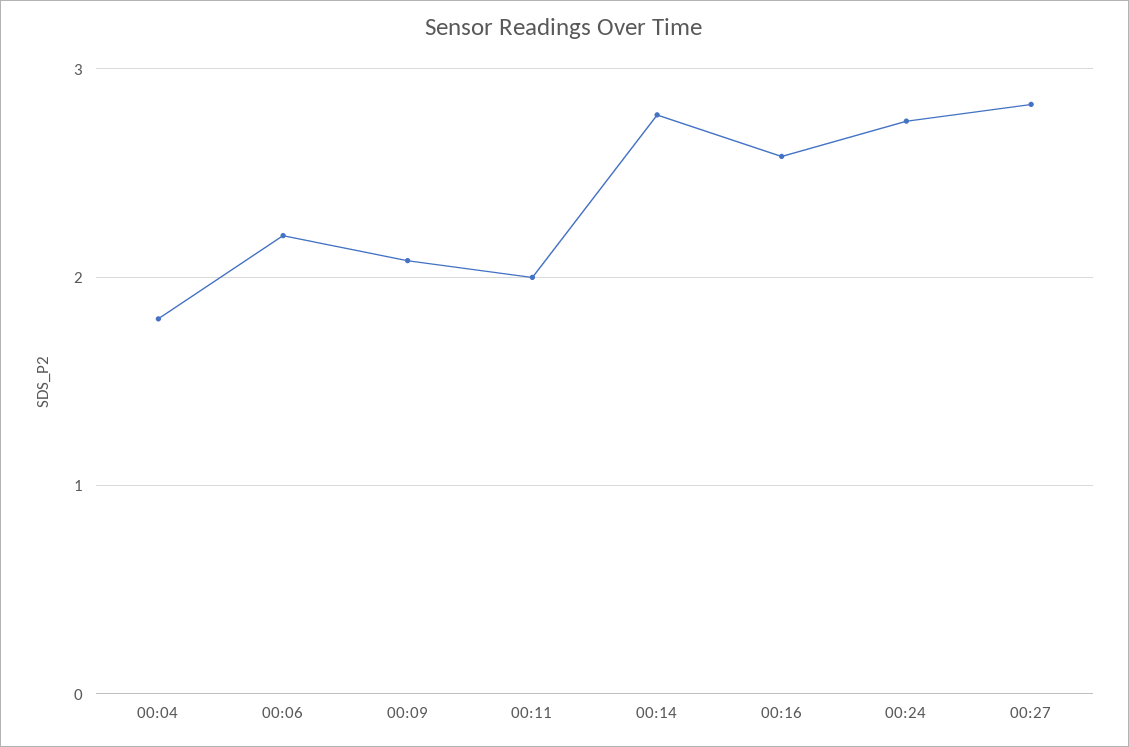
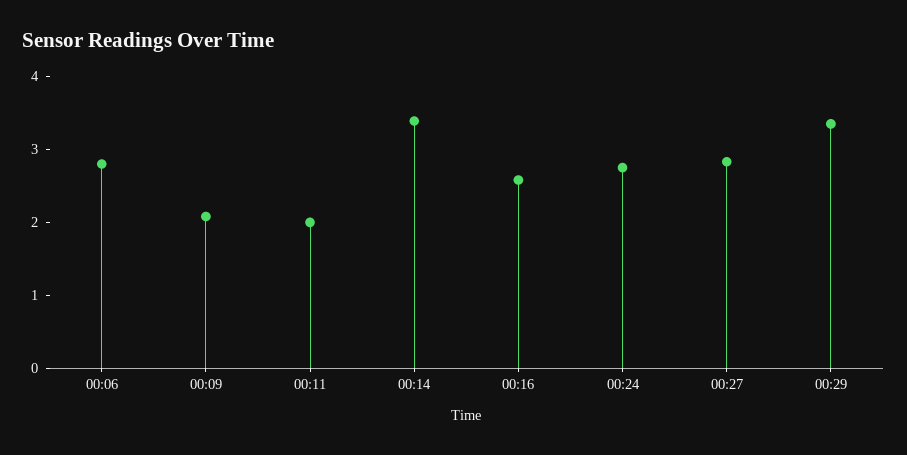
00:04: 1.8 -> none
00:06: 2.2 -> 2.8
00:14: 2.8 -> 3.4
00:29: none -> 3.4

